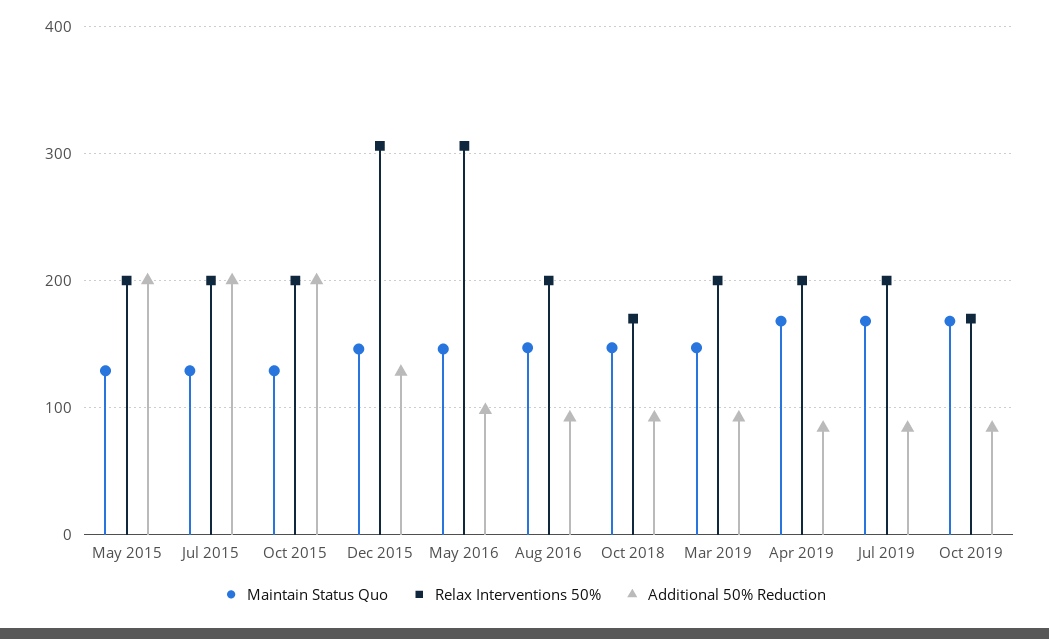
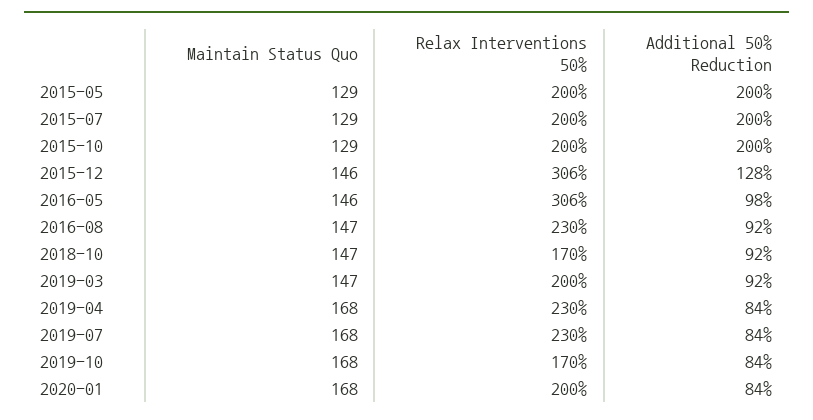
Relax Interventions 50%, Aug 2016: 200 -> 230
Relax Interventions 50%, Apr 2019: 200 -> 230
Relax Interventions 50%, Jul 2019: 200 -> 230
Maintain Status Quo, 2020-01: none -> 168
Relax Interventions 50%, 2020-01: none -> 200
Additional 50% Reduction, 2020-01: none -> 84

